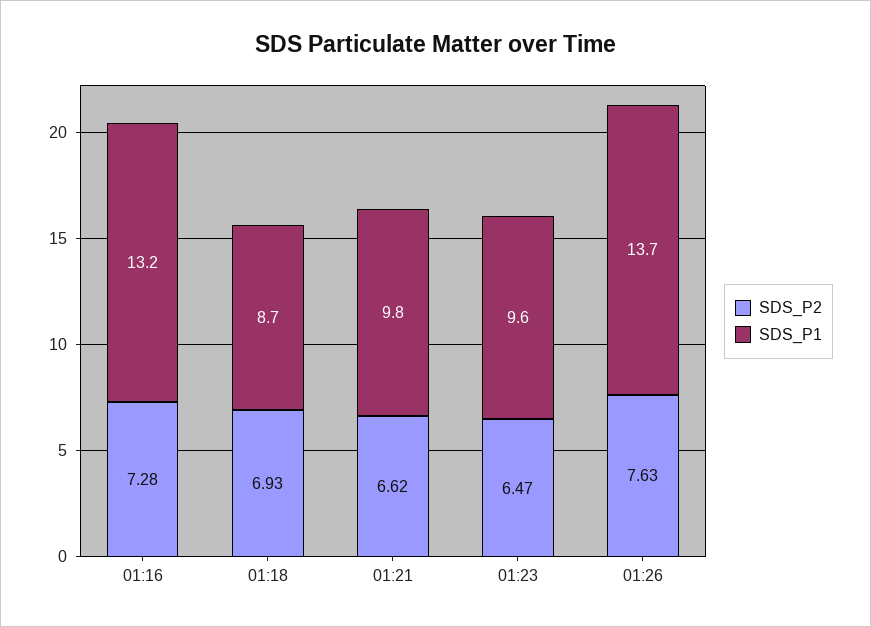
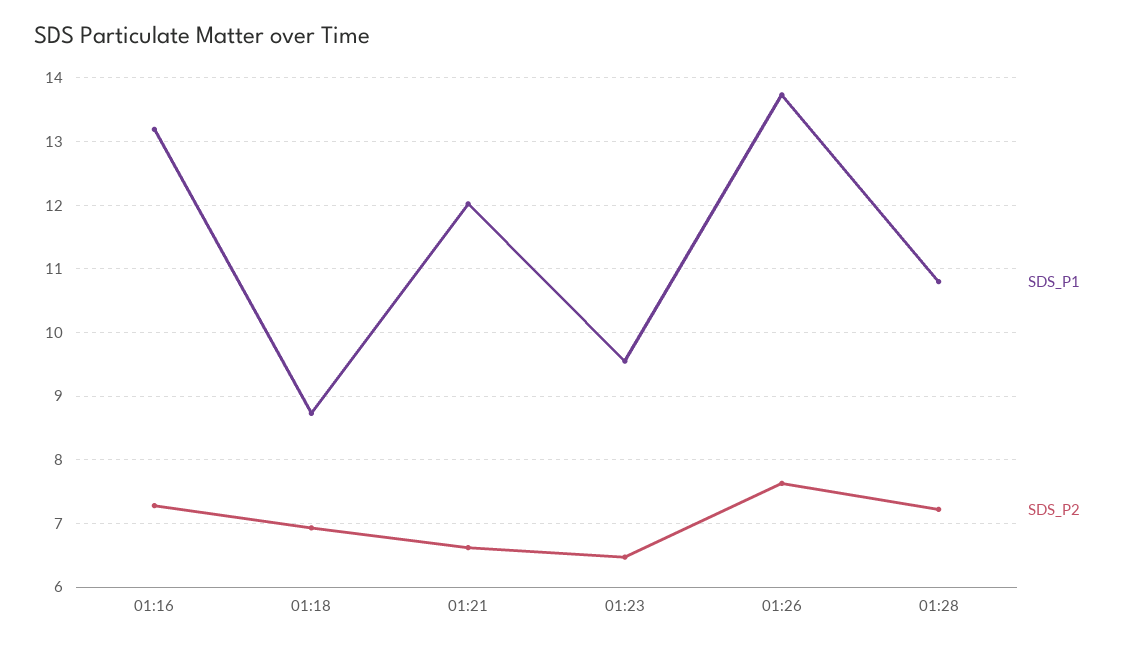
SDS_P1, 01:21: 9.8 -> 12
SDS_P1, 01:28: none -> 10.8
SDS_P2, 01:28: none -> 7.2

